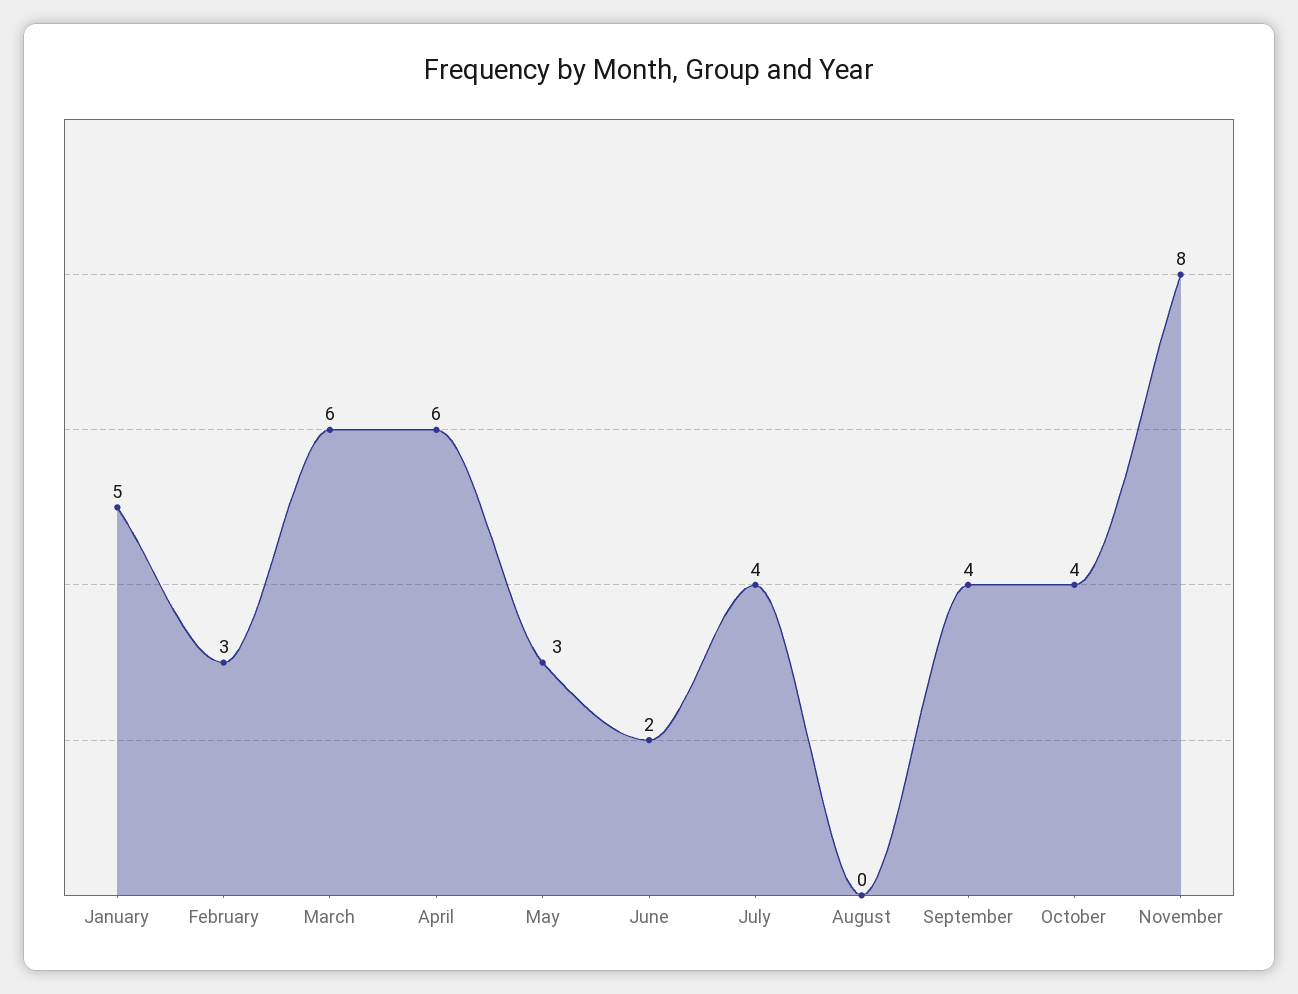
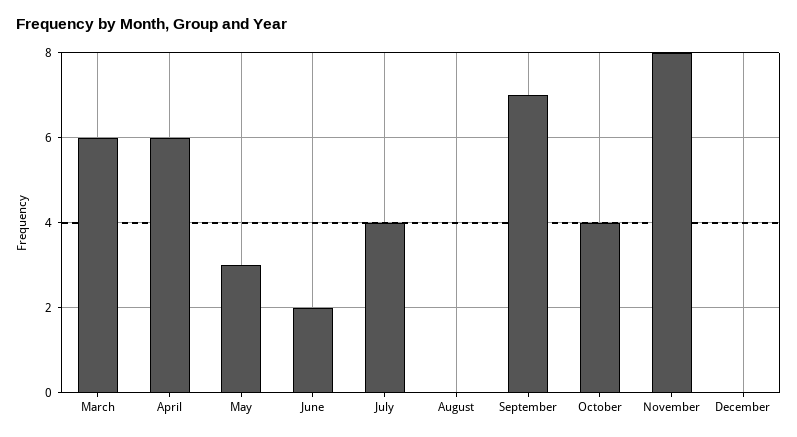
January: 5 -> none
February: 3 -> none
September: 4 -> 7
December: none -> 0

